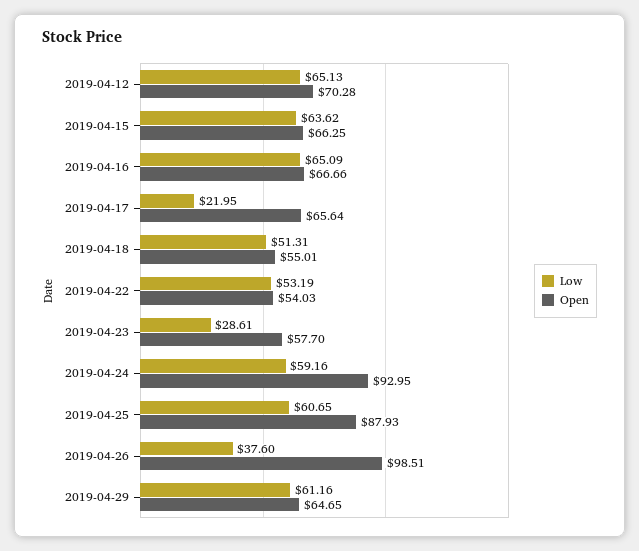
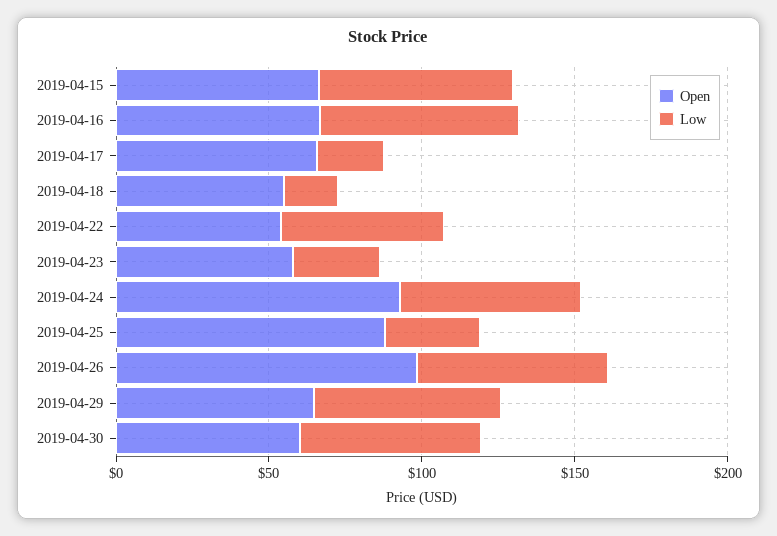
Low, 2019-04-12: 65.13 -> none
Open, 2019-04-12: 70.28 -> none
Low, 2019-04-18: 51.31 -> 20
Low, 2019-04-25: 60.65 -> 30
Low, 2019-04-26: 37.6 -> 60
Open, 2019-04-30: none -> 60
Low, 2019-04-30: none -> 60

